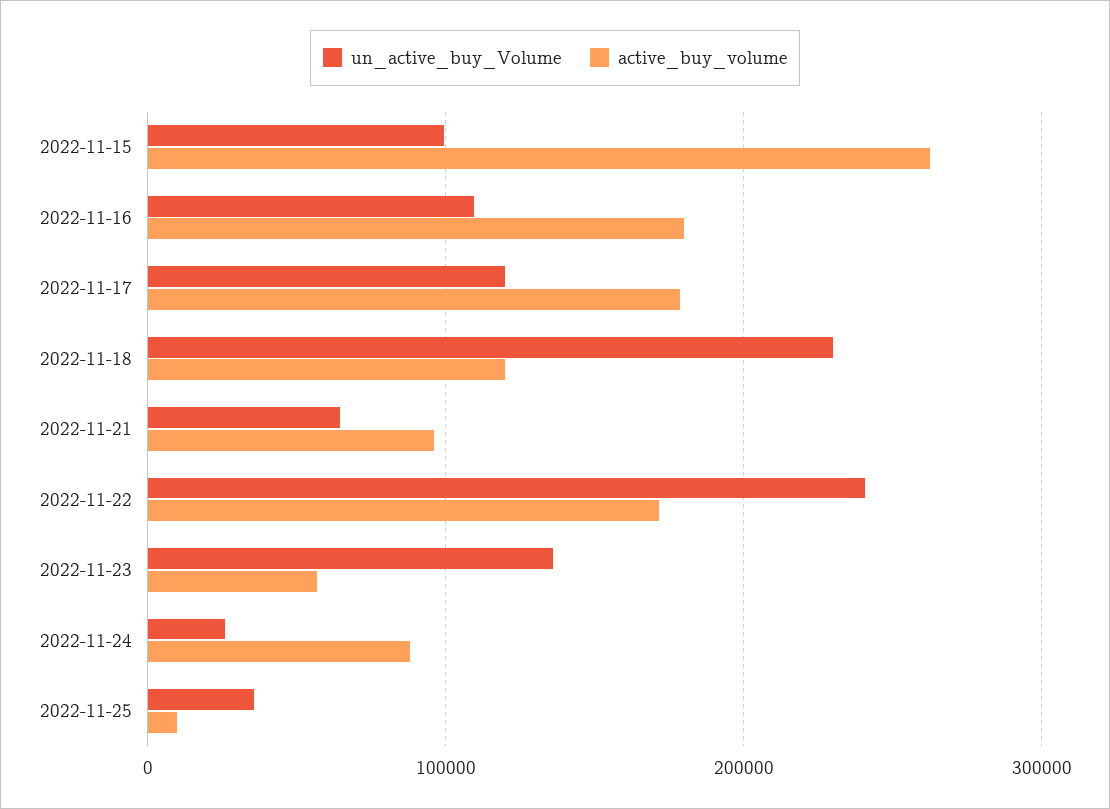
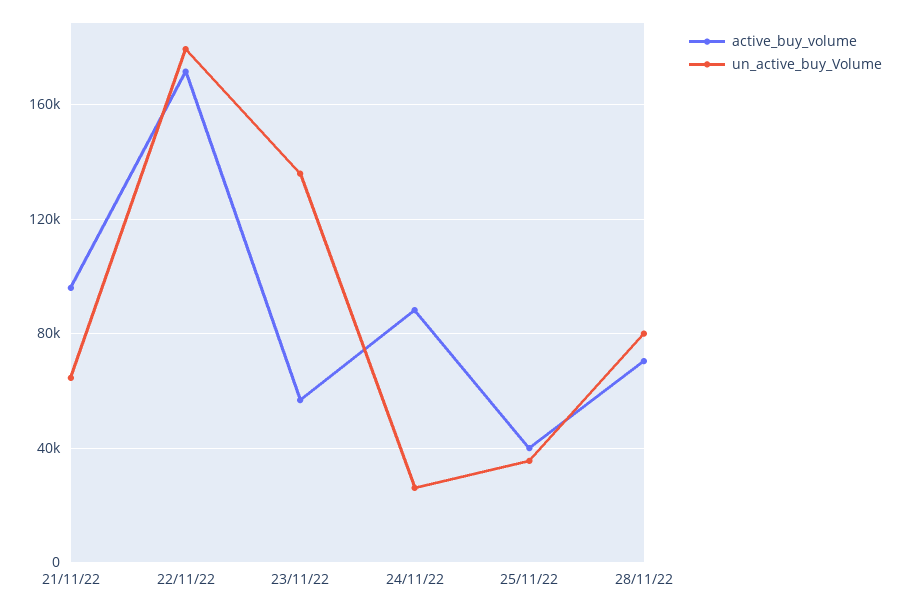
un_active_buy_Volume, 2022-11-15: 100000 -> none
active_buy_volume, 2022-11-15: 260000 -> none
un_active_buy_Volume, 2022-11-16: 110000 -> none
active_buy_volume, 2022-11-16: 180000 -> none
un_active_buy_Volume, 2022-11-17: 120000 -> none
active_buy_volume, 2022-11-17: 180000 -> none
un_active_buy_Volume, 2022-11-18: 230000 -> none
active_buy_volume, 2022-11-18: 120000 -> none
un_active_buy_Volume, 2022-11-22: 240000 -> 180000
active_buy_volume, 2022-11-25: 10000 -> 40000
active_buy_volume, 28/11/22: none -> 70000
un_active_buy_Volume, 28/11/22: none -> 80000

